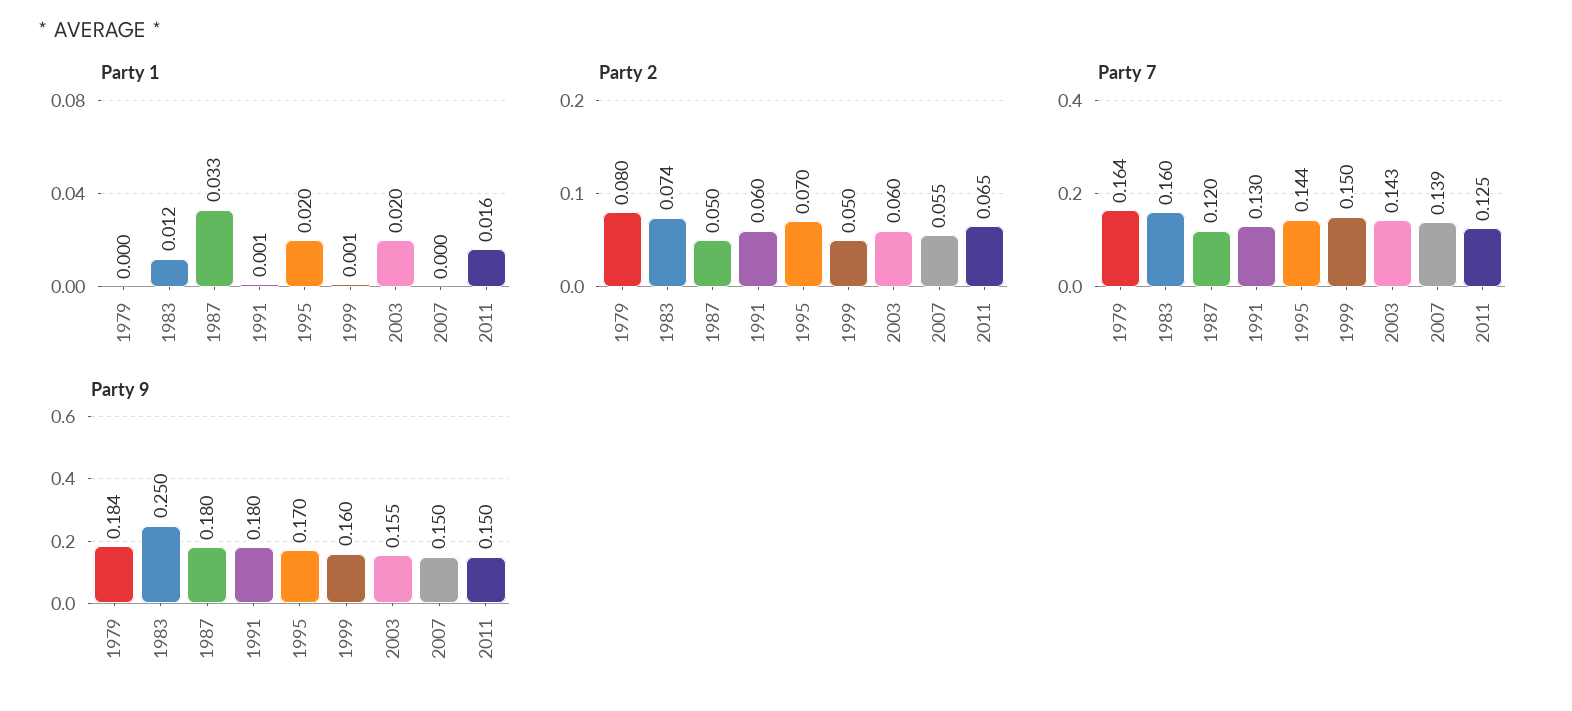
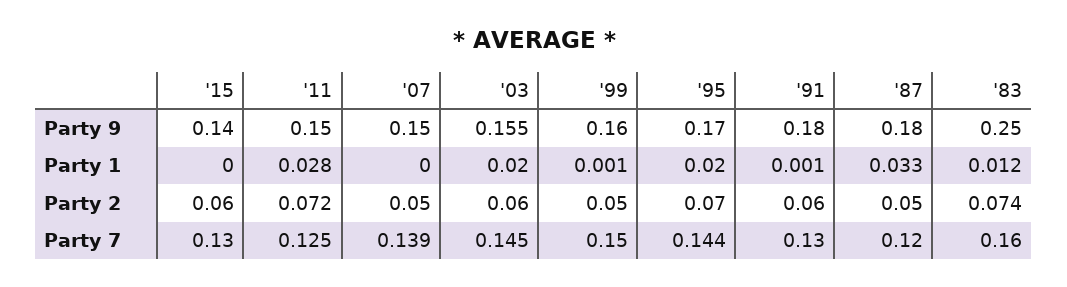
Party 1, 1979: 0 -> none
Party 1, 2011: 0.016 -> 0.028
Party 2, 1979: 0.08 -> none
Party 2, 2007: 0.055 -> 0.05
Party 2, 2011: 0.065 -> 0.072
Party 7, 1979: 0.164 -> none
Party 7, 2003: 0.143 -> 0.145
Party 9, 1979: 0.184 -> none
Party 9, '15: none -> 0.14
Party 1, '15: none -> 0
Party 2, '15: none -> 0.06
Party 7, '15: none -> 0.13

